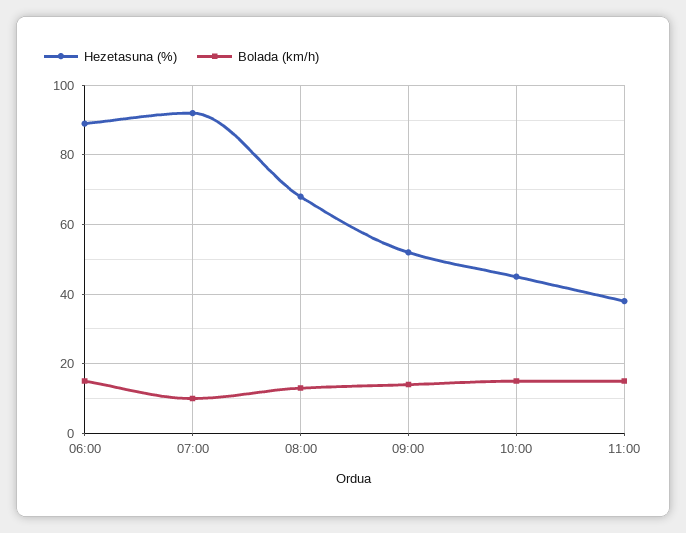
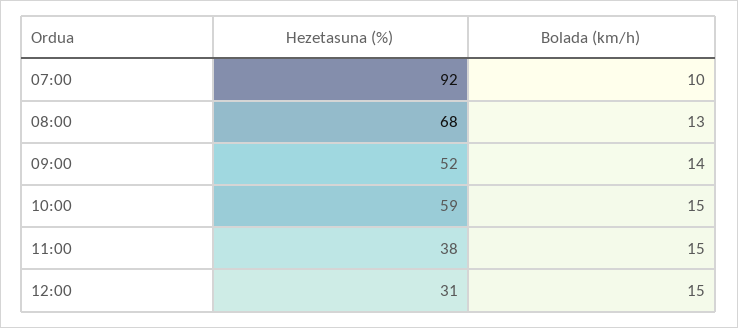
Hezetasuna (%), 06:00: 90 -> none
Bolada (km/h), 06:00: 15 -> none
Hezetasuna (%), 10:00: 45 -> 59
Hezetasuna (%), 12:00: none -> 31
Bolada (km/h), 12:00: none -> 15

